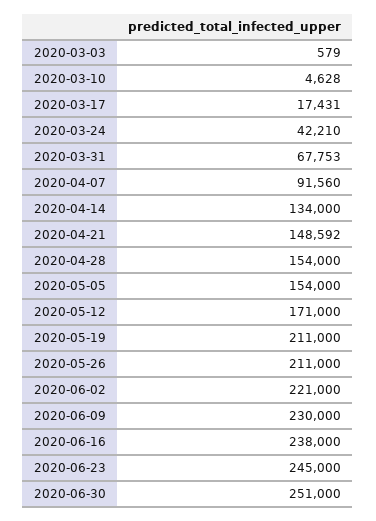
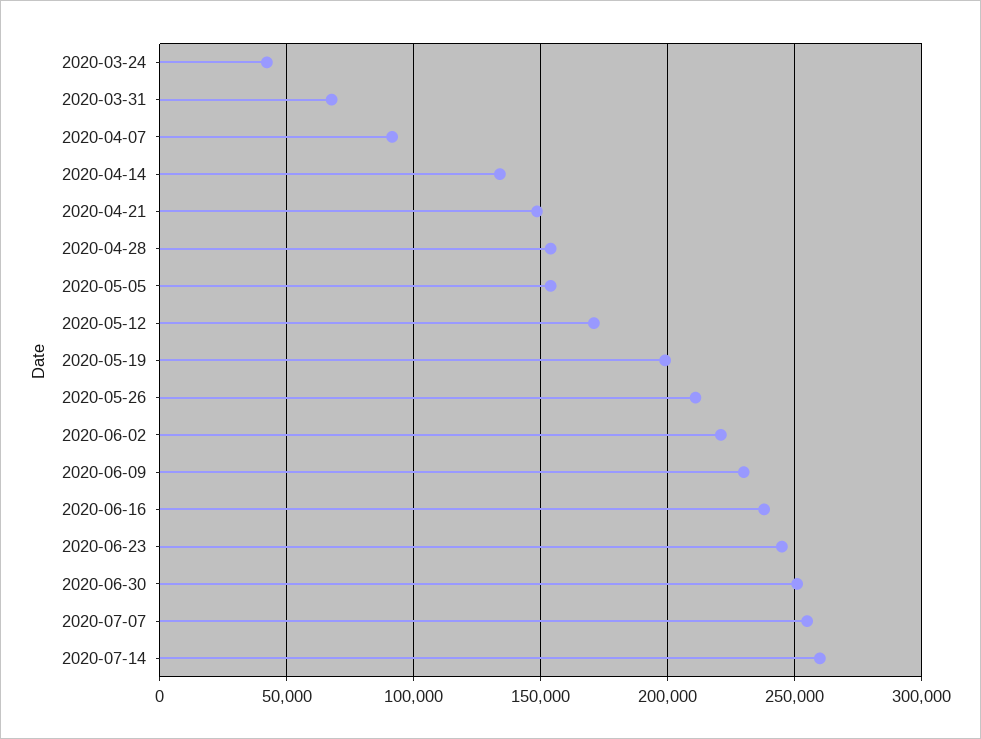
2020-03-03: 579 -> none
2020-03-10: 4628 -> none
2020-03-17: 17431 -> none
2020-05-19: 211000 -> 200000
2020-07-07: none -> 255000
2020-07-14: none -> 260000

